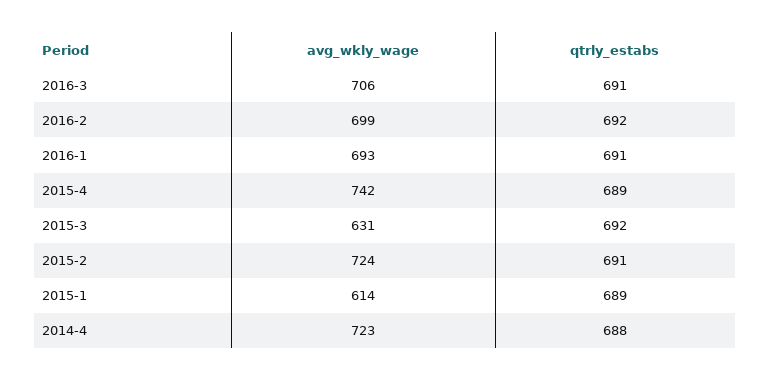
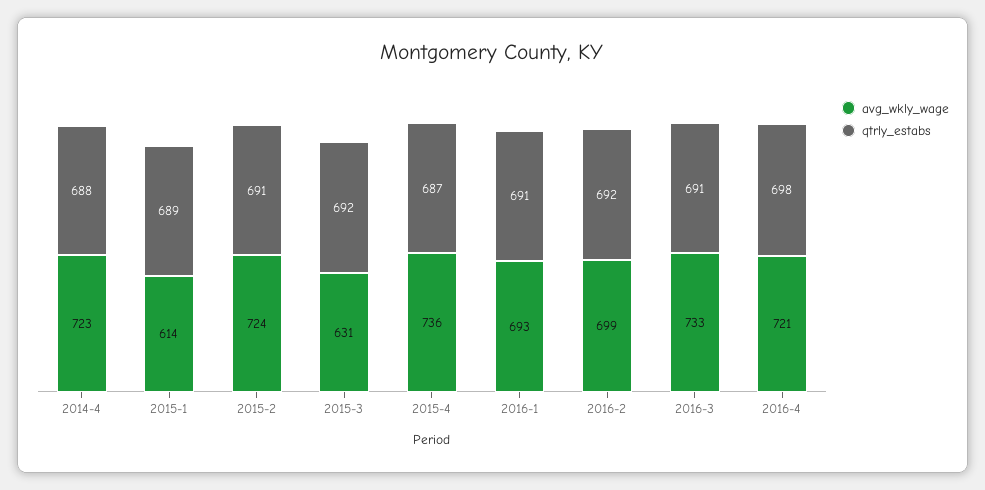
avg_wkly_wage, 2016-3: 706 -> 733
avg_wkly_wage, 2015-4: 742 -> 736
qtrly_estabs, 2015-4: 689 -> 687
avg_wkly_wage, 2016-4: none -> 721
qtrly_estabs, 2016-4: none -> 698

